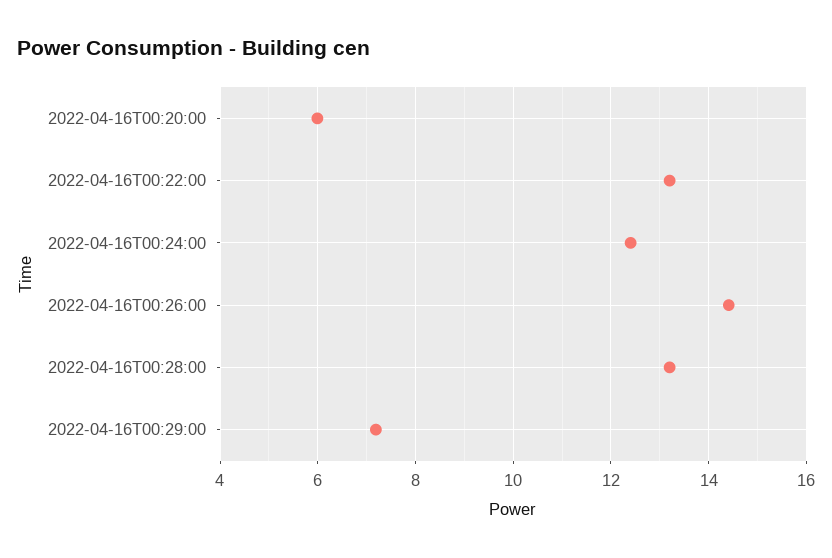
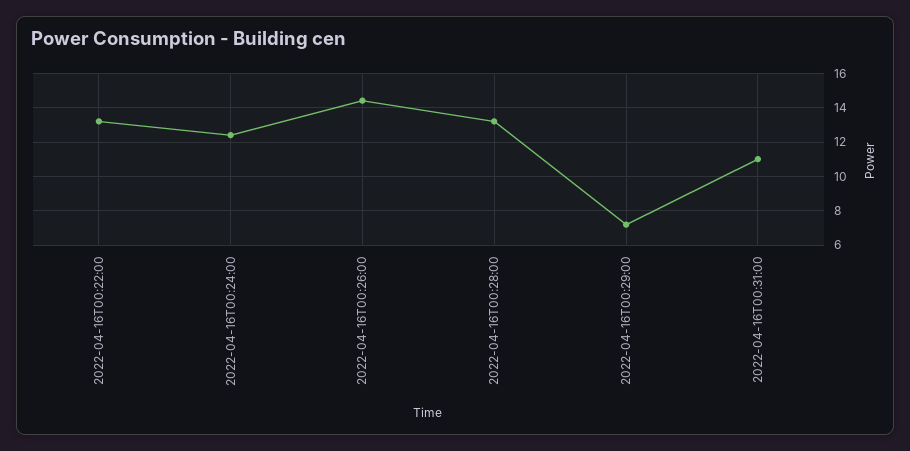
2022-04-16T00:20:00: 6 -> none
2022-04-16T00:31:00: none -> 11

